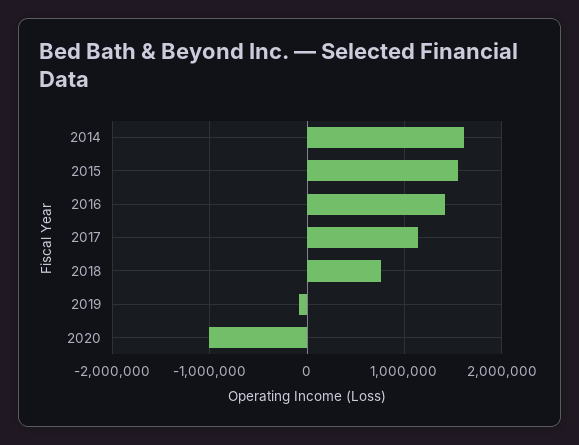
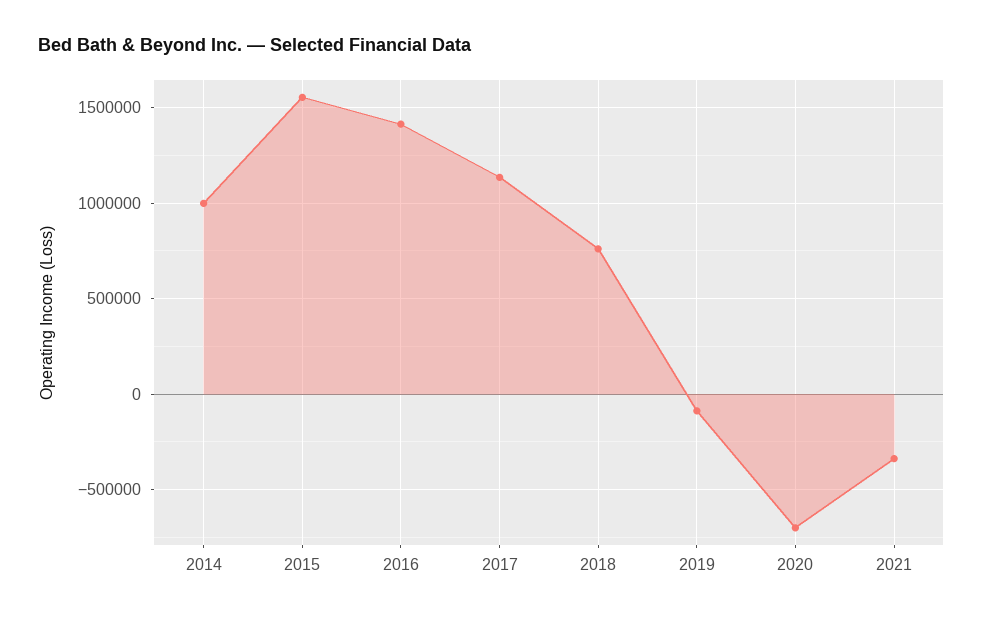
2014: 1600000 -> 1000000
2020: -1000000 -> -700000
2021: none -> -350000

